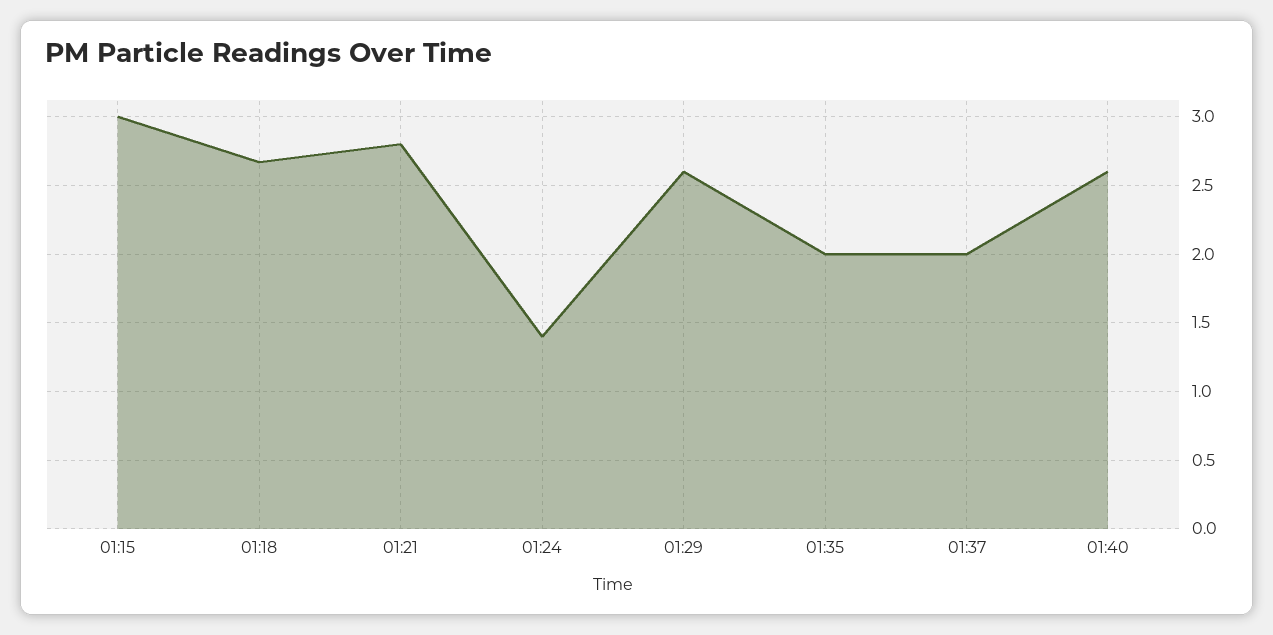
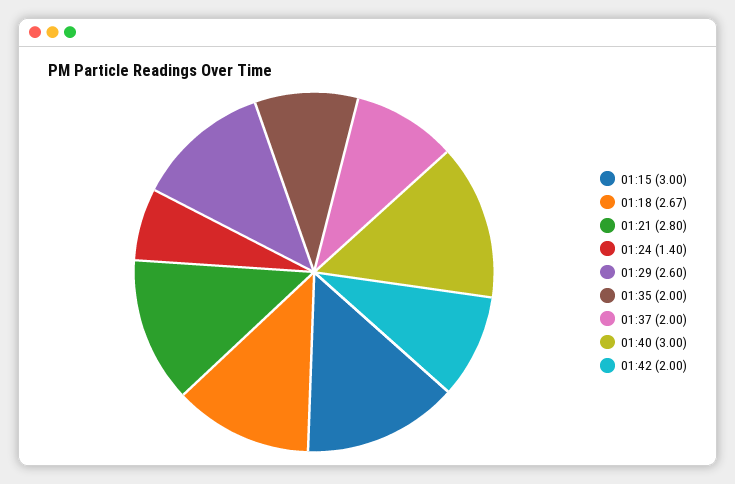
01:40: 2.6 -> 3
01:42: none -> 2

